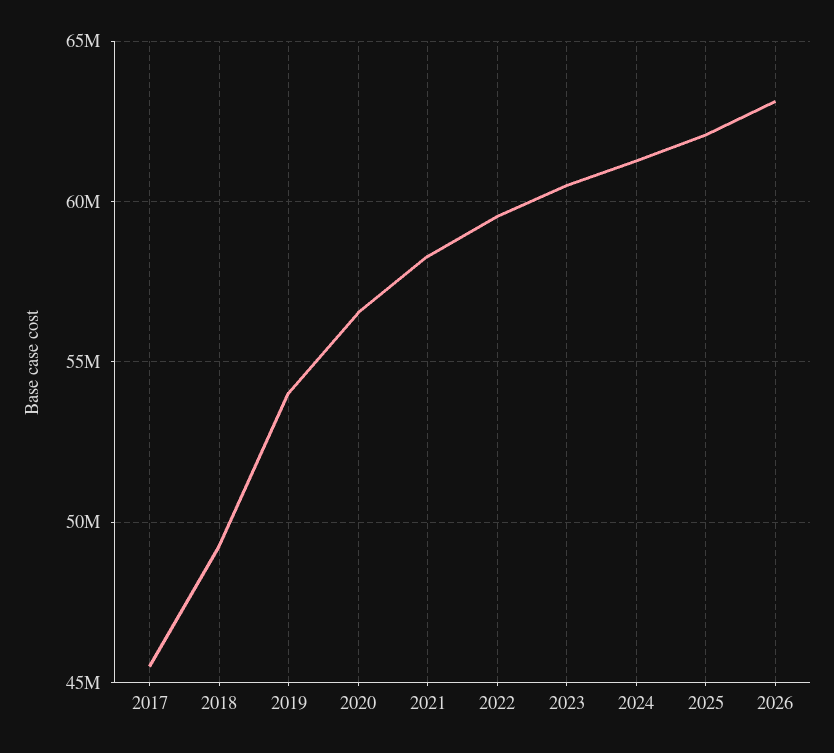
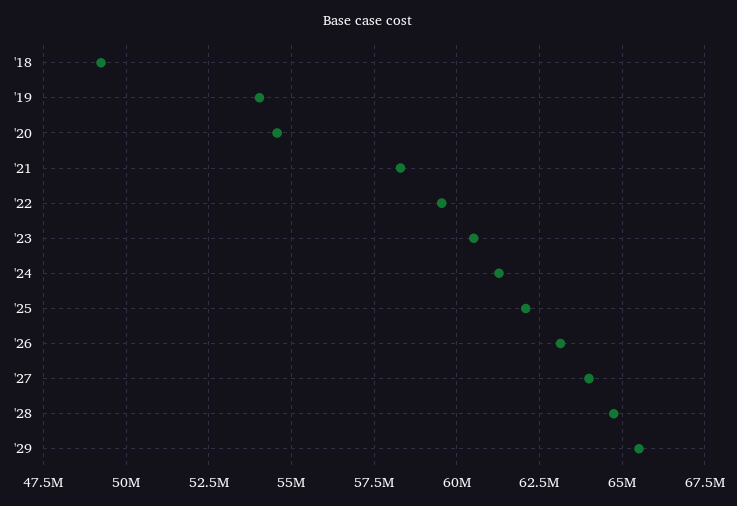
2017: 45500000 -> none
2020: 56500000 -> 54500000
'27: none -> 64000000
'28: none -> 64750000
'29: none -> 65500000

